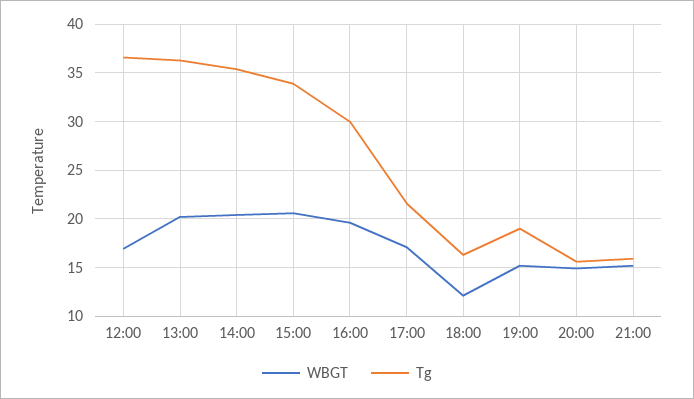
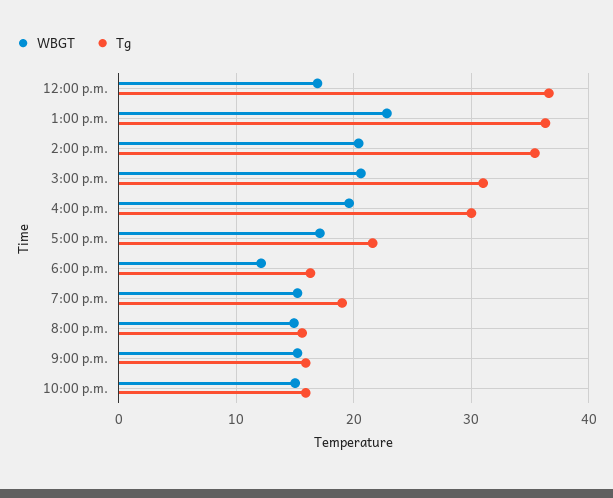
WBGT, 13:00: 20 -> 23
Tg, 15:00: 34 -> 31
WBGT, 10:00 p.m.: none -> 15
Tg, 10:00 p.m.: none -> 16

